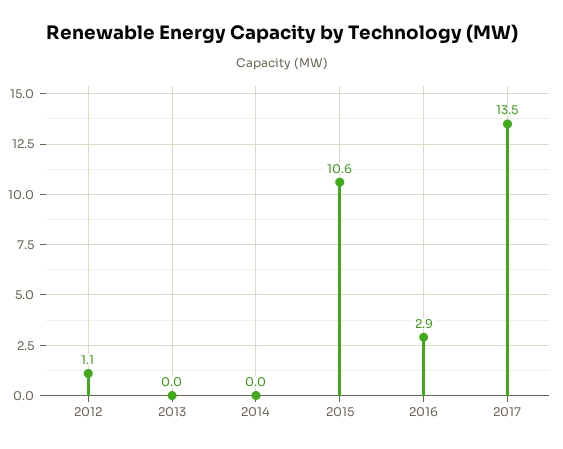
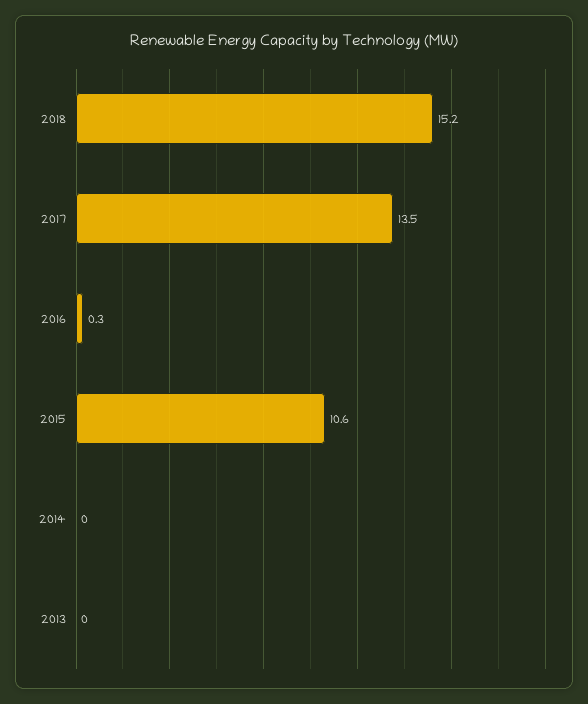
2012: 1.1 -> none
2016: 2.9 -> 0.3
2018: none -> 15.2

